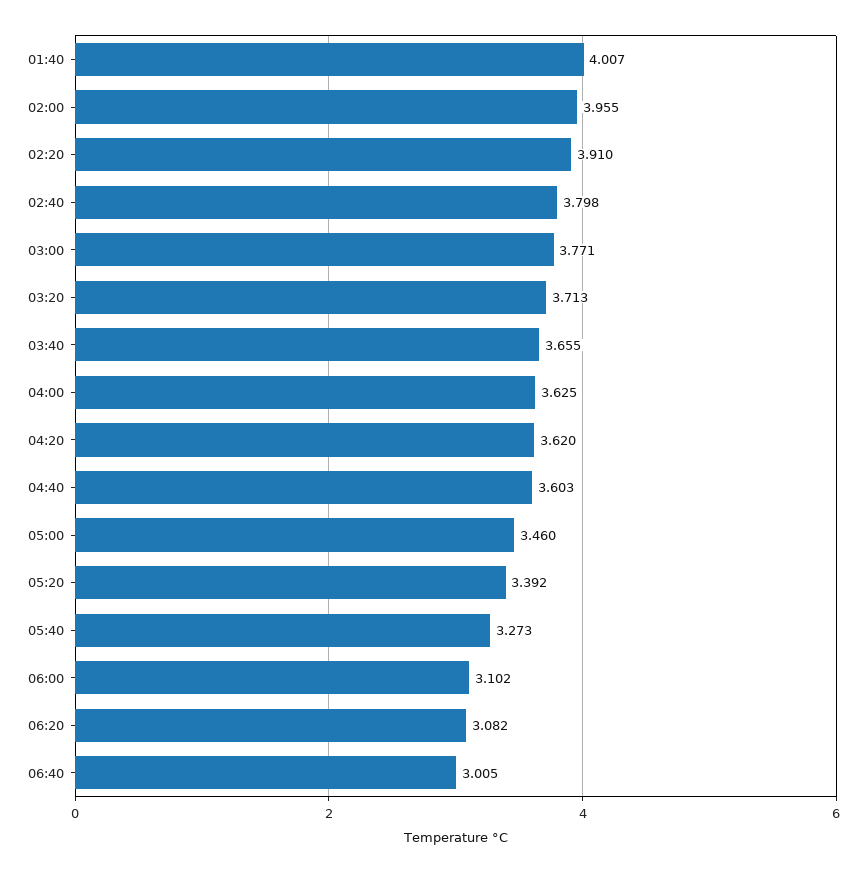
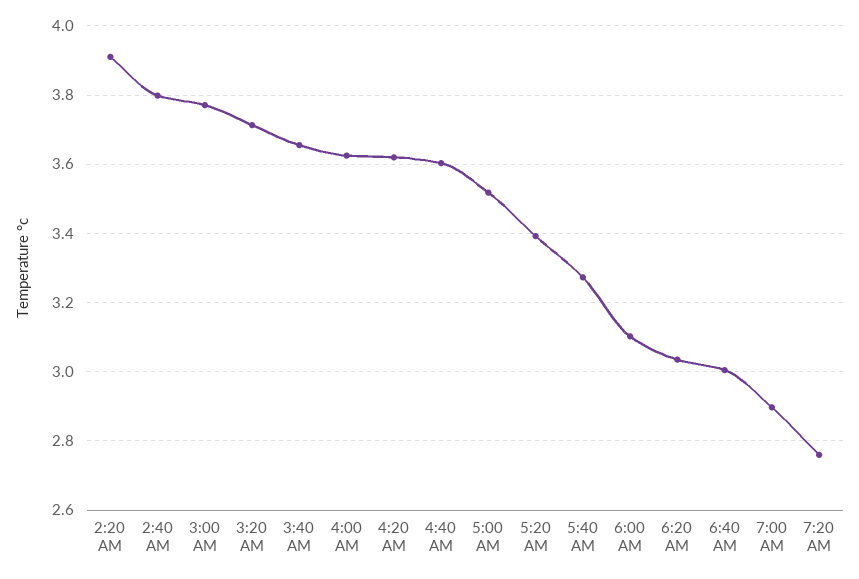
01:40: 4.007 -> none
02:00: 3.955 -> none
05:00: 3.46 -> 3.52
06:20: 3.082 -> 3.04
7:00 AM: none -> 2.9
7:20 AM: none -> 2.76

